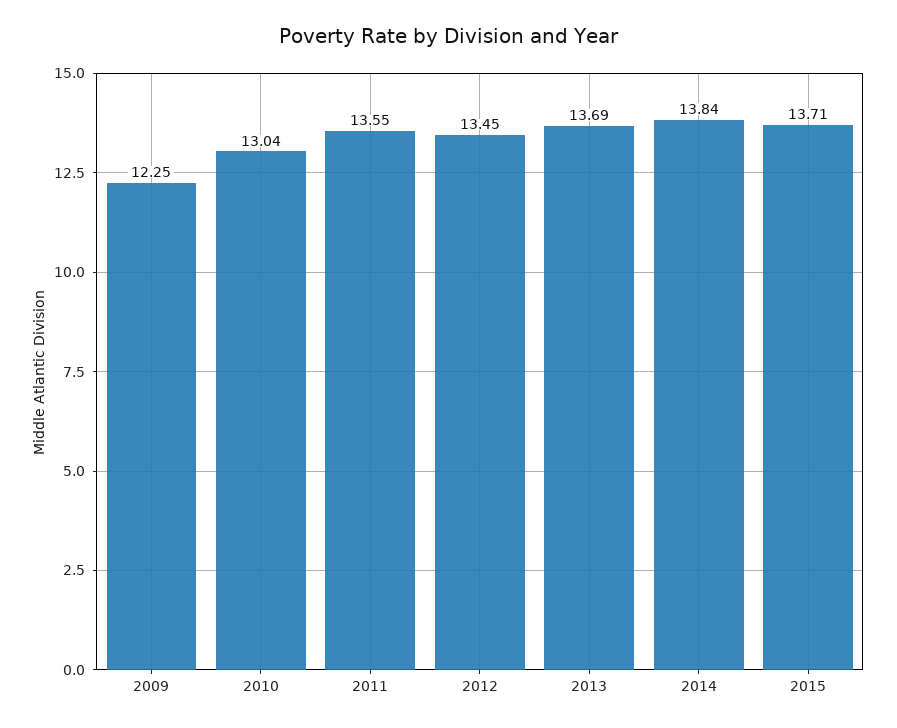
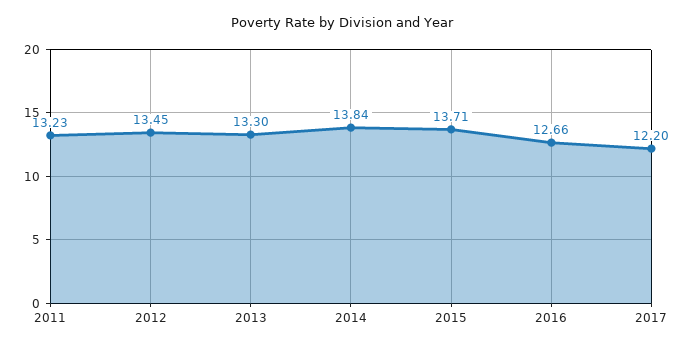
2009: 12.25 -> none
2010: 13.04 -> none
2011: 13.55 -> 13.23
2013: 13.69 -> 13.3
2016: none -> 12.66
2017: none -> 12.2

